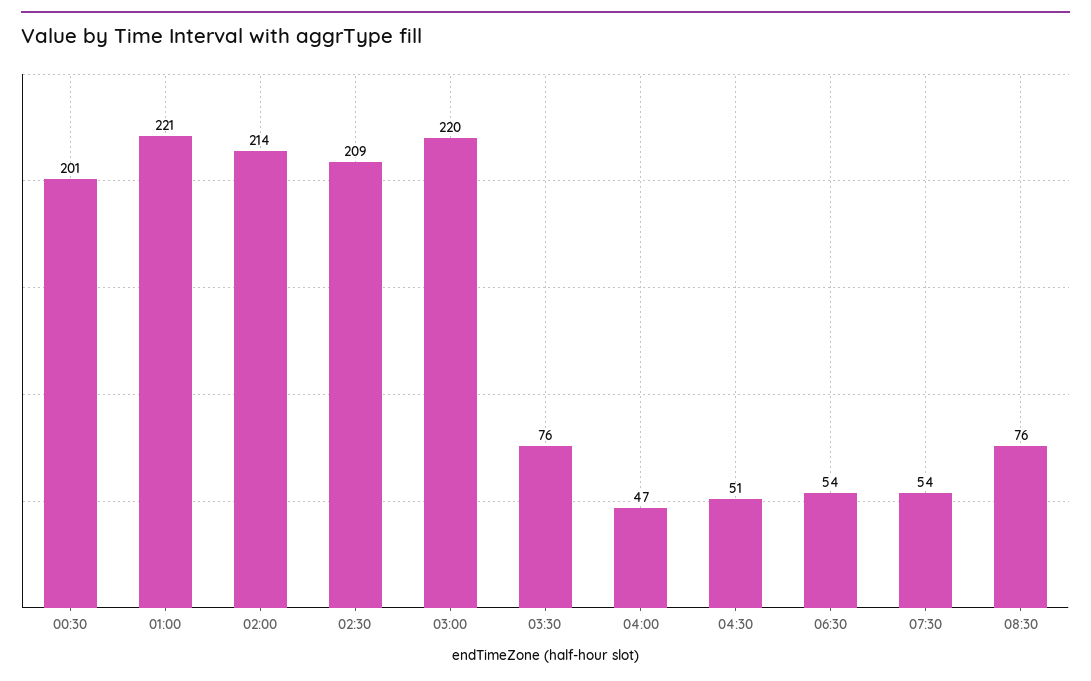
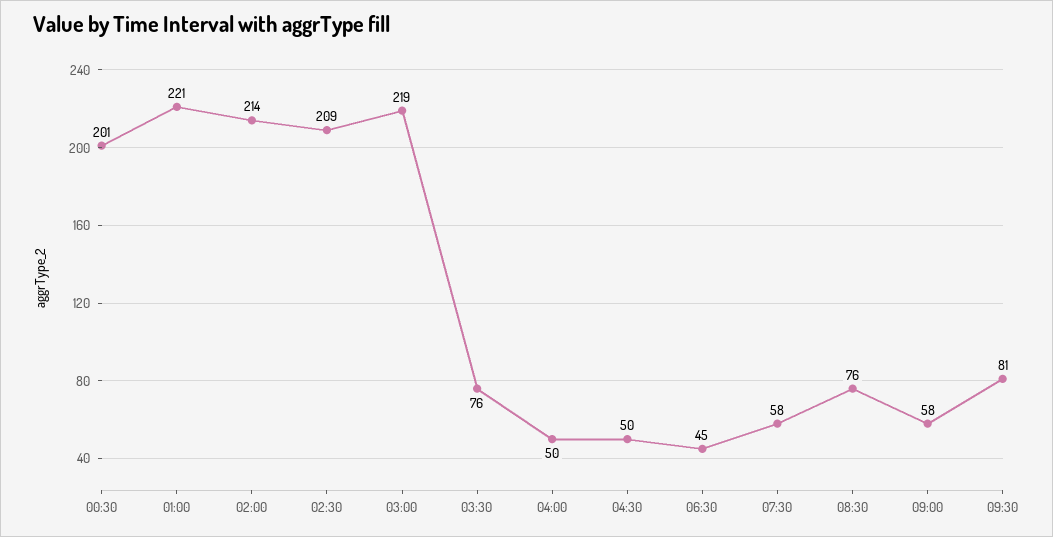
03:00: 220 -> 219
04:00: 47 -> 50
04:30: 51 -> 50
06:30: 54 -> 45
07:30: 54 -> 58
09:00: none -> 58
09:30: none -> 81

